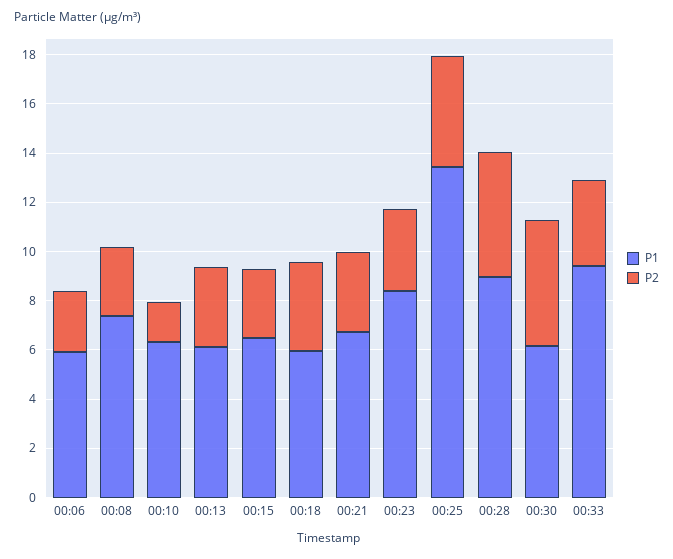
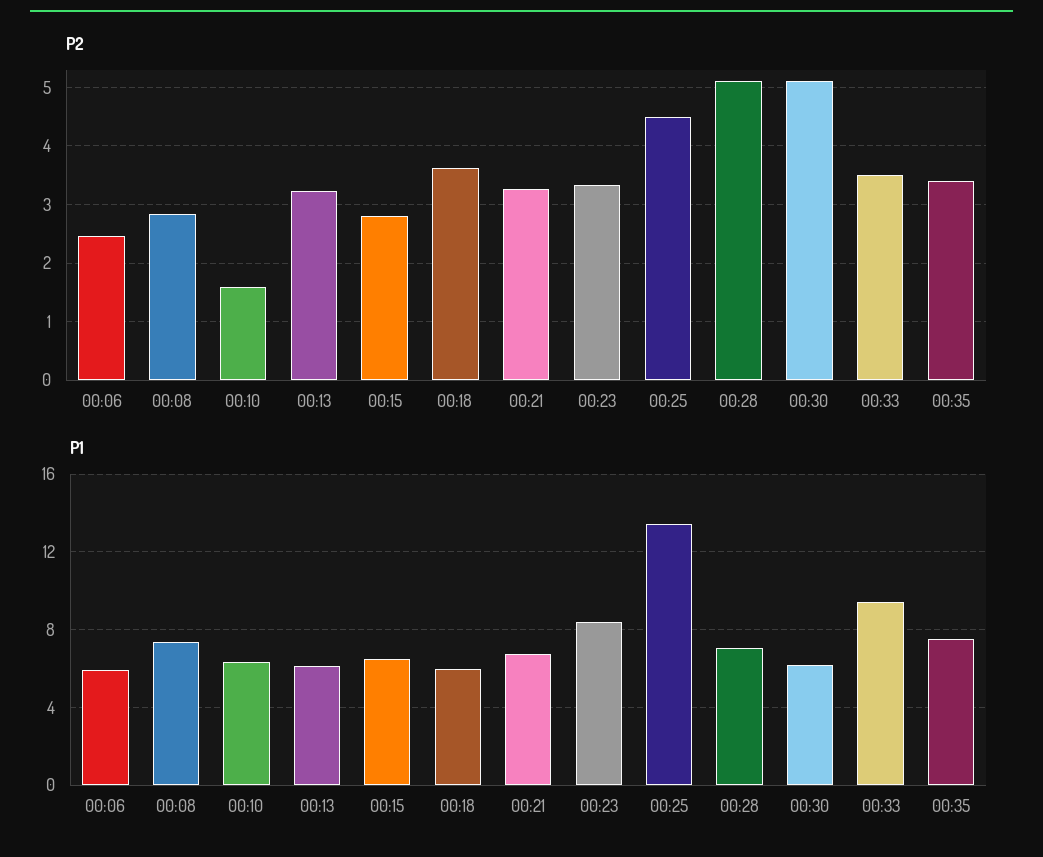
P1, 00:28: 9 -> 7
P2, 00:35: none -> 3.4
P1, 00:35: none -> 7.5

